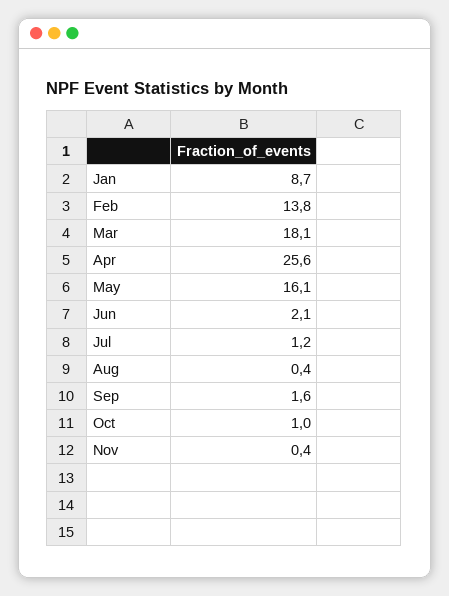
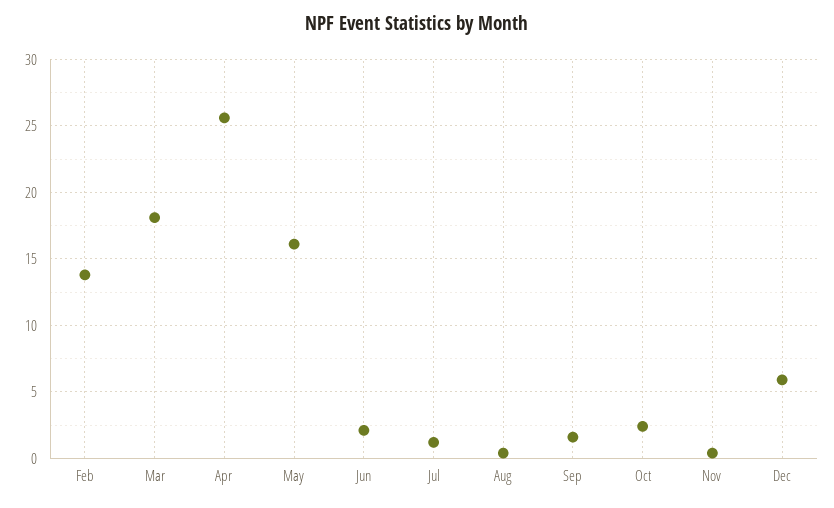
Jan: 8.7 -> none
Oct: 1 -> 2.5
Dec: none -> 6

